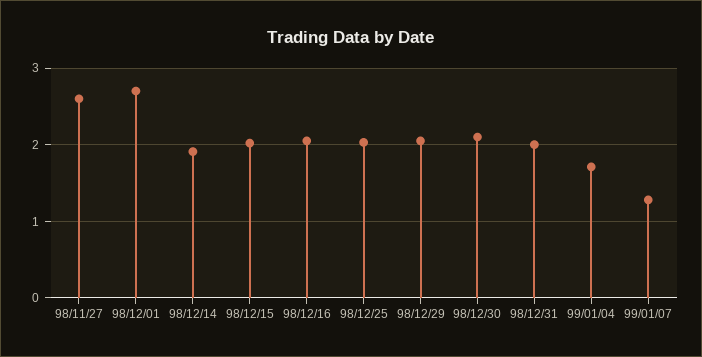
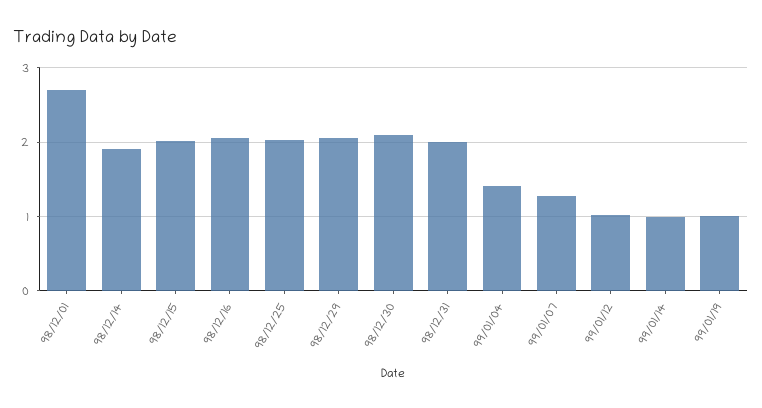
98/11/27: 2.6 -> none
99/01/04: 1.7 -> 1.4
99/01/12: none -> 1
99/01/14: none -> 1
99/01/19: none -> 1

